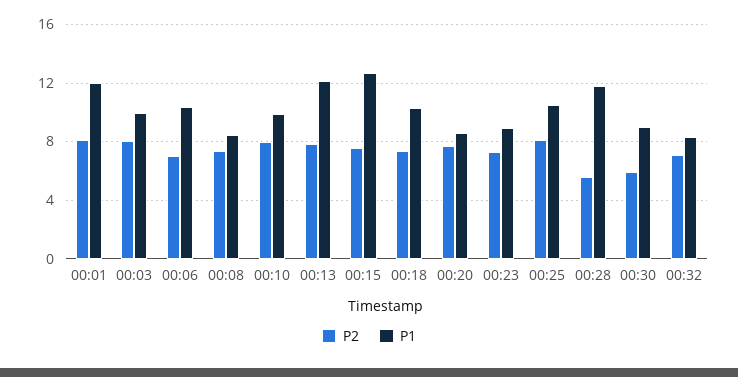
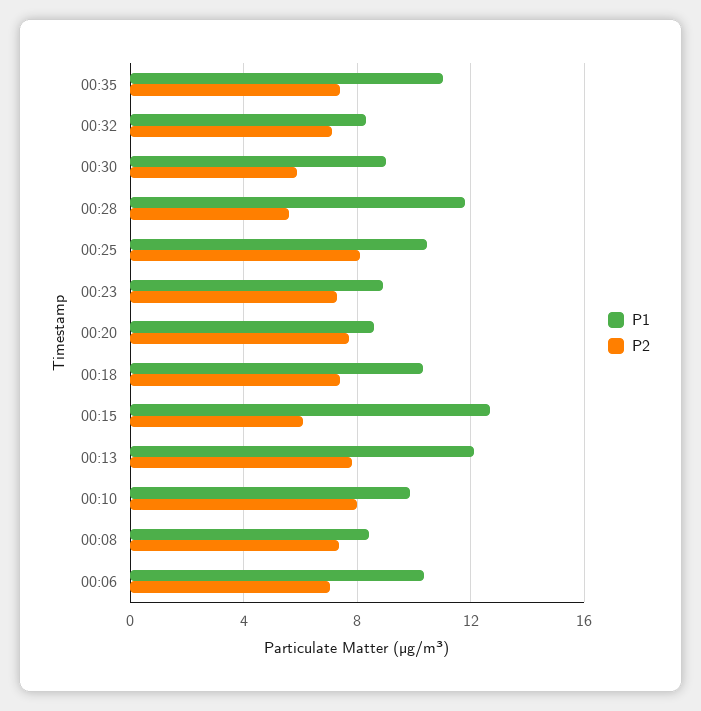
P2, 00:01: 8 -> none
P1, 00:01: 12 -> none
P2, 00:03: 8 -> none
P1, 00:03: 10 -> none
P2, 00:15: 7.5 -> 6
P1, 00:35: none -> 11
P2, 00:35: none -> 7.5

